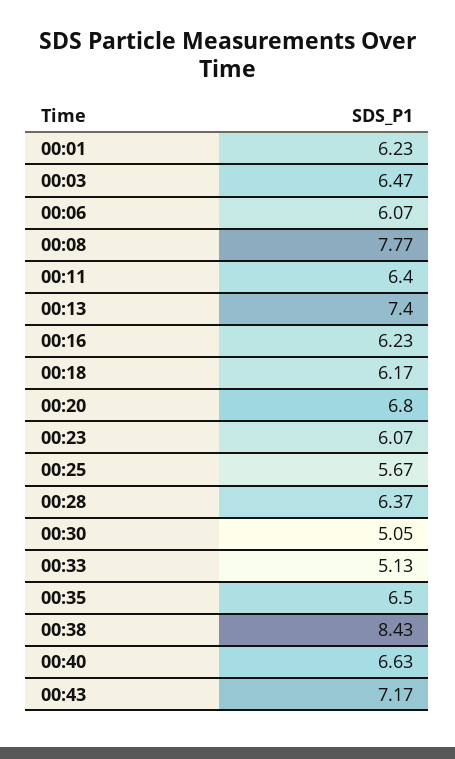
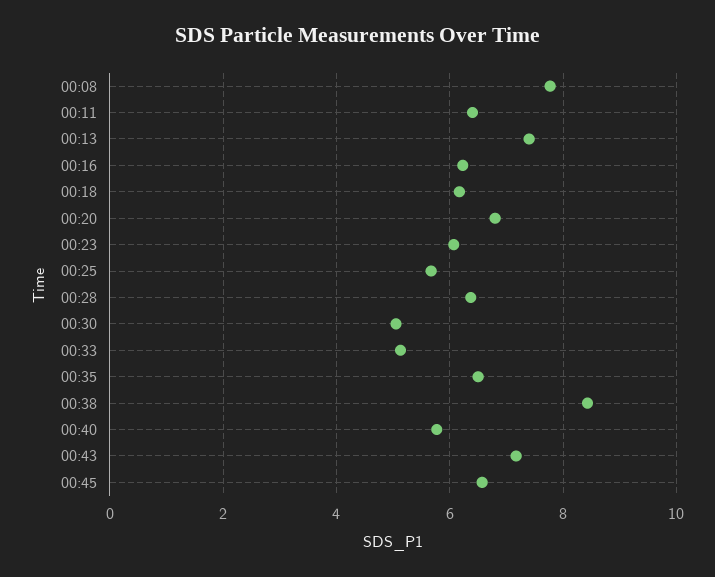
00:01: 6.23 -> none
00:03: 6.47 -> none
00:06: 6.07 -> none
00:40: 6.63 -> 5.8
00:45: none -> 6.6

